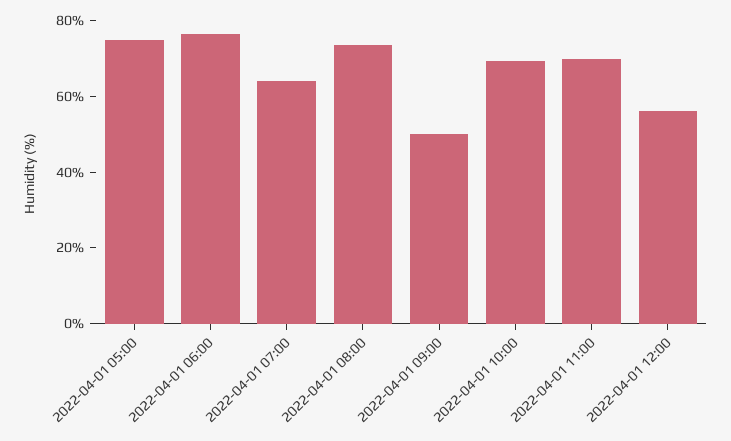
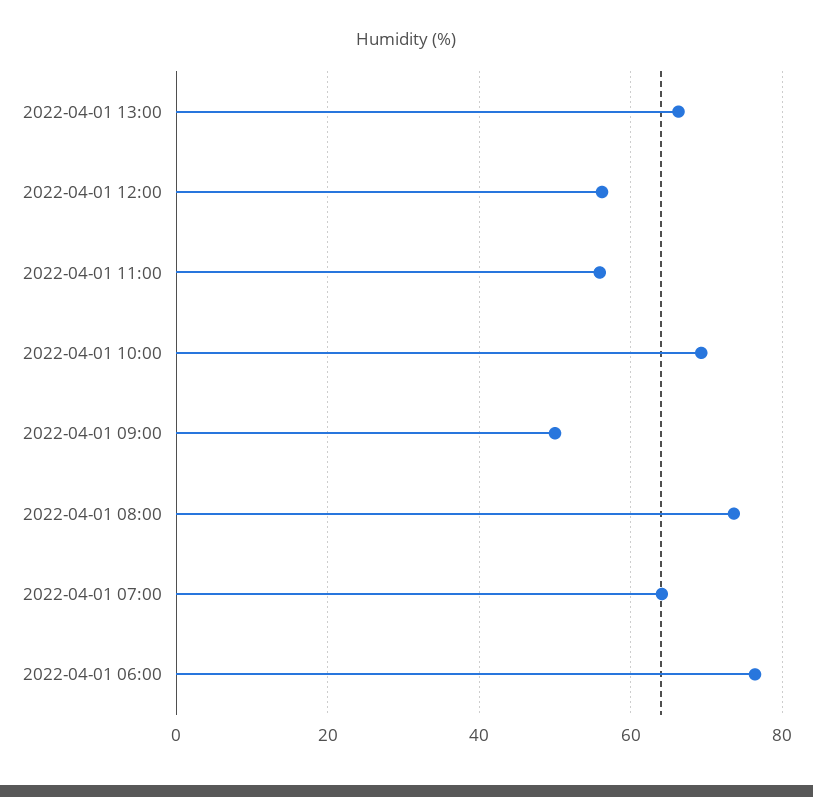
2022-04-01 05:00: 75 -> none
2022-04-01 11:00: 70 -> 56
2022-04-01 13:00: none -> 66

